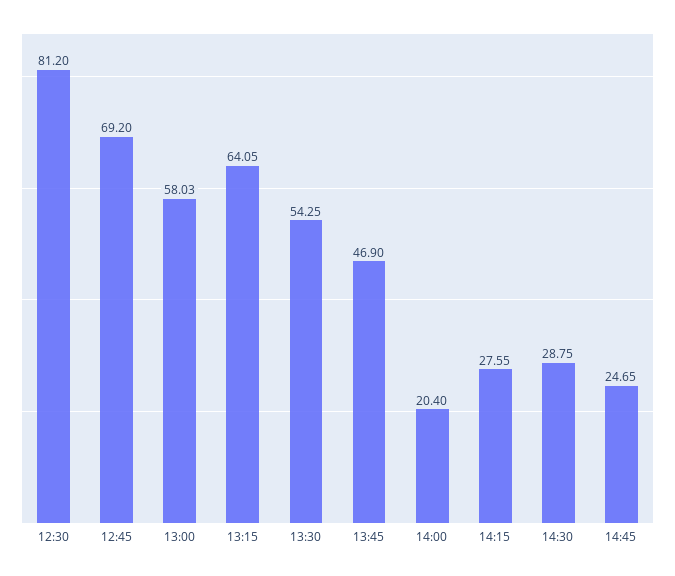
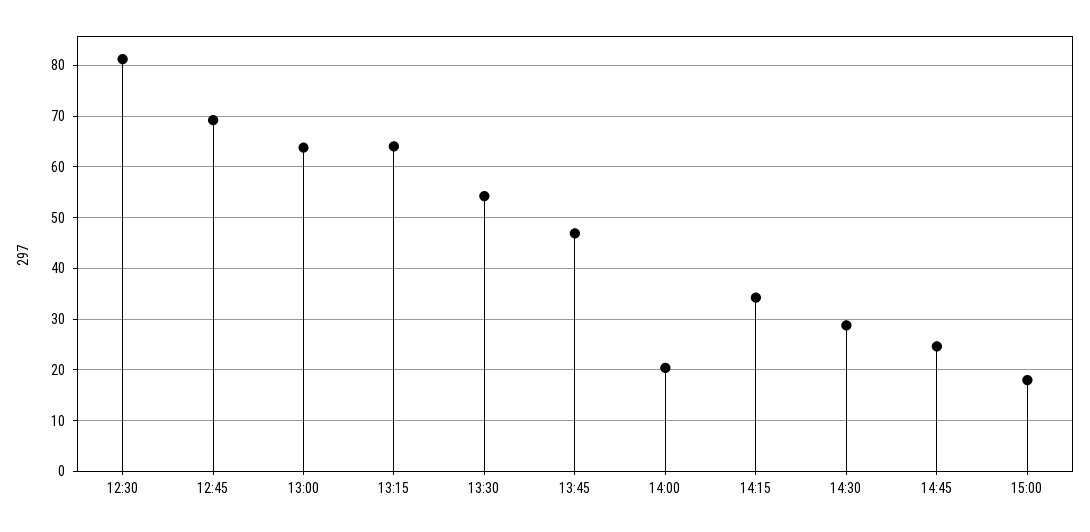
13:00: 58.03 -> 64
14:15: 27.55 -> 34
15:00: none -> 18

